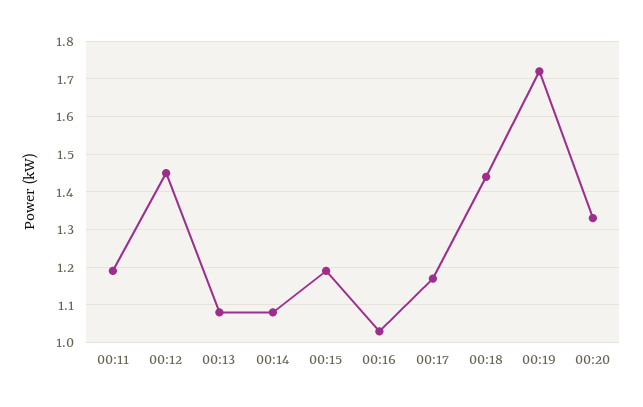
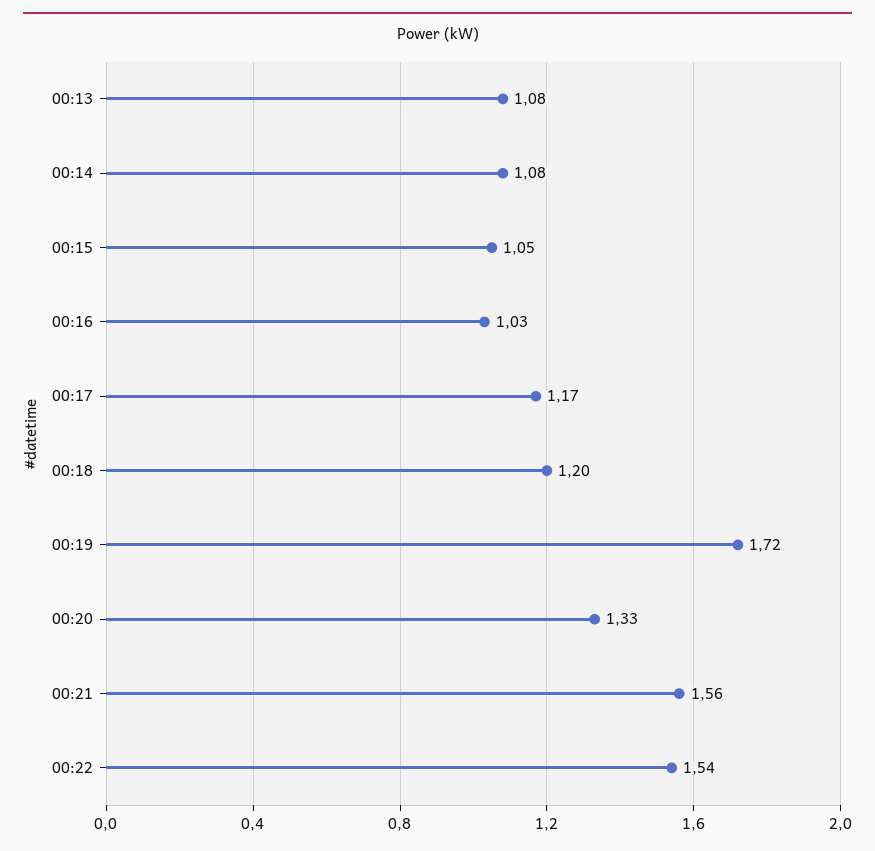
00:11: 1.2 -> none
00:12: 1.45 -> none
00:15: 1.2 -> 1.05
00:18: 1.45 -> 1.2
00:21: none -> 1.56
00:22: none -> 1.54

